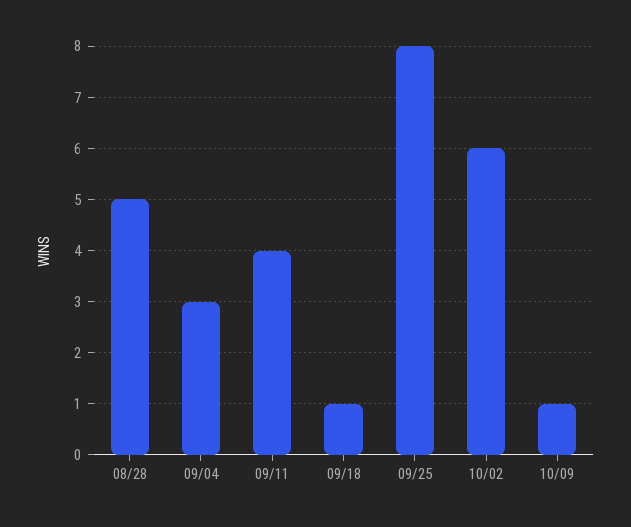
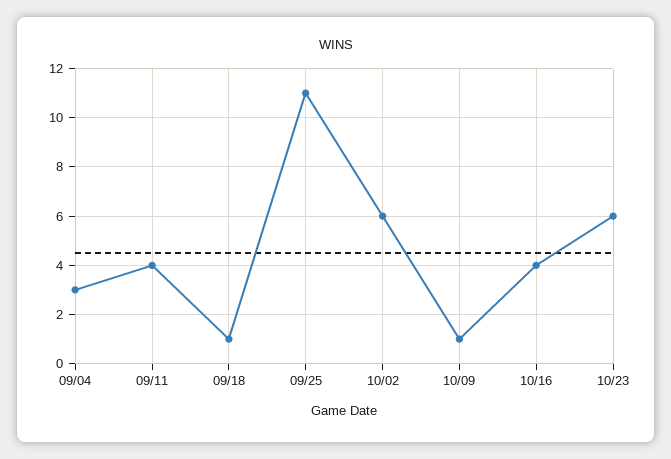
08/28: 5 -> none
09/25: 8 -> 11
10/16: none -> 4
10/23: none -> 6

